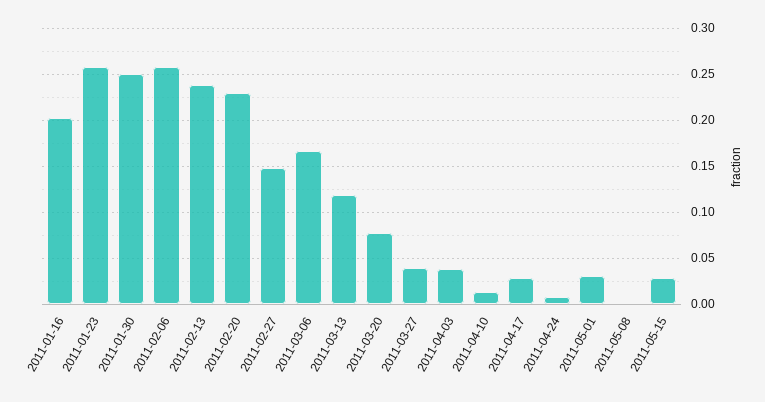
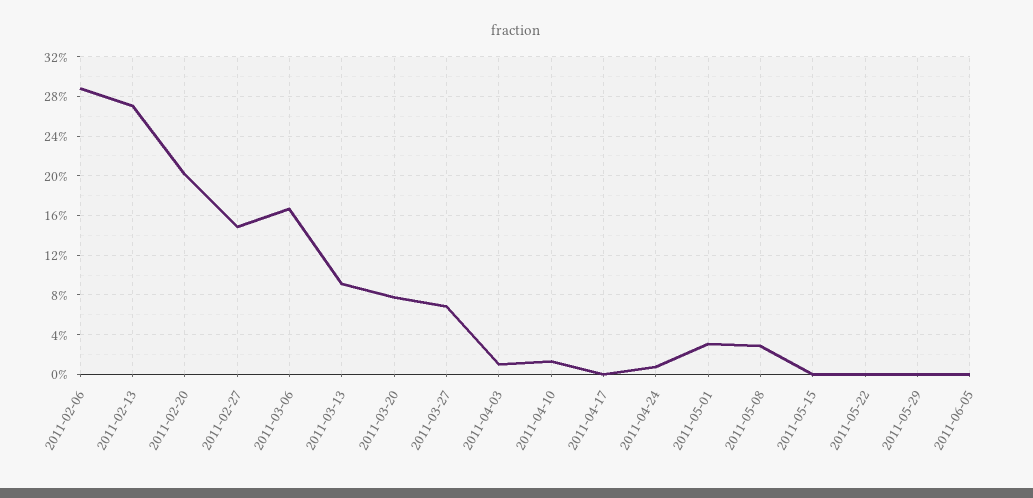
2011-01-16: 0.2 -> none
2011-01-23: 0.26 -> none
2011-01-30: 0.25 -> none
2011-02-06: 0.26 -> 0.29
2011-02-13: 0.24 -> 0.27
2011-02-20: 0.23 -> 0.2
2011-03-13: 0.12 -> 0.09
2011-03-27: 0.04 -> 0.07
2011-04-03: 0.04 -> 0.01
2011-04-17: 0.03 -> 0
2011-05-08: 0 -> 0.03
2011-05-15: 0.03 -> 0
2011-05-22: none -> 0
2011-05-29: none -> 0
2011-06-05: none -> 0

